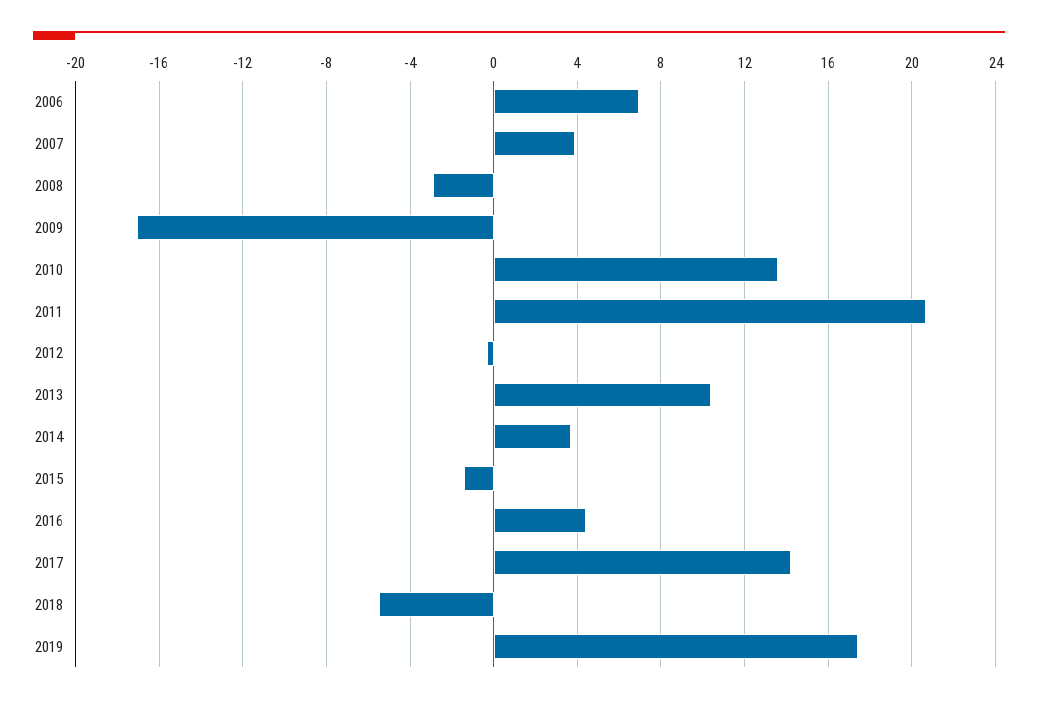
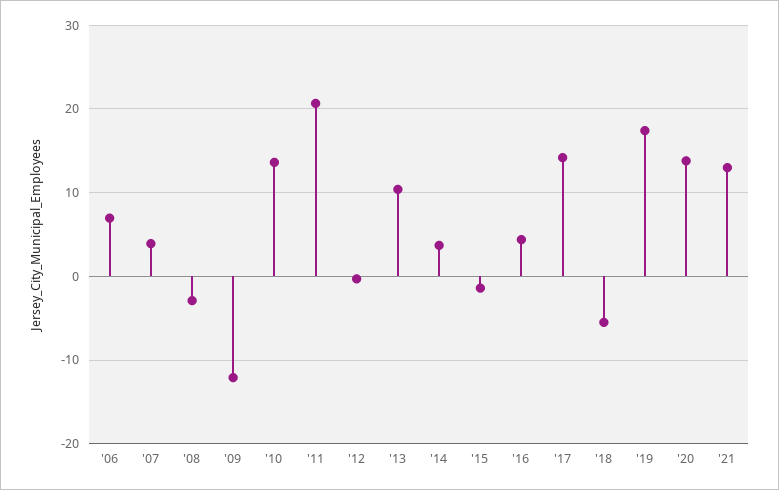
2009: -17 -> -12
'20: none -> 14
'21: none -> 13

